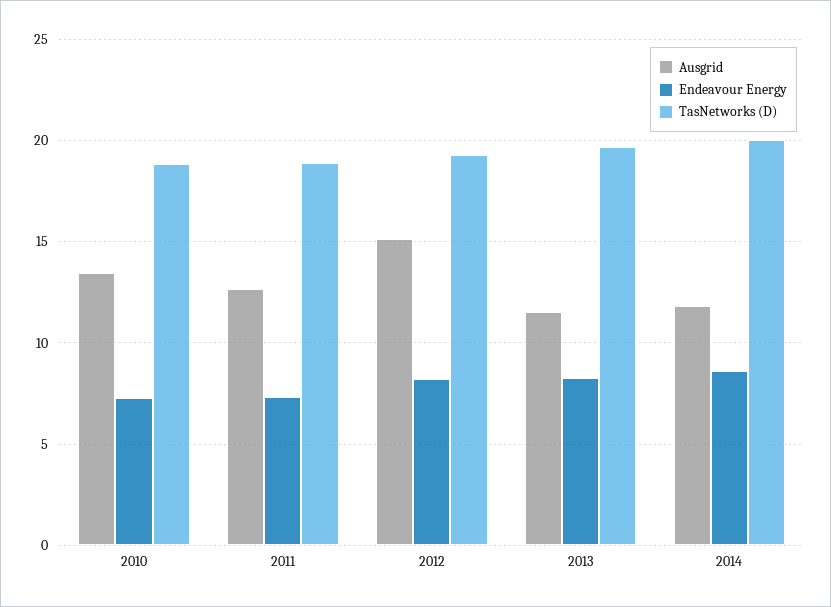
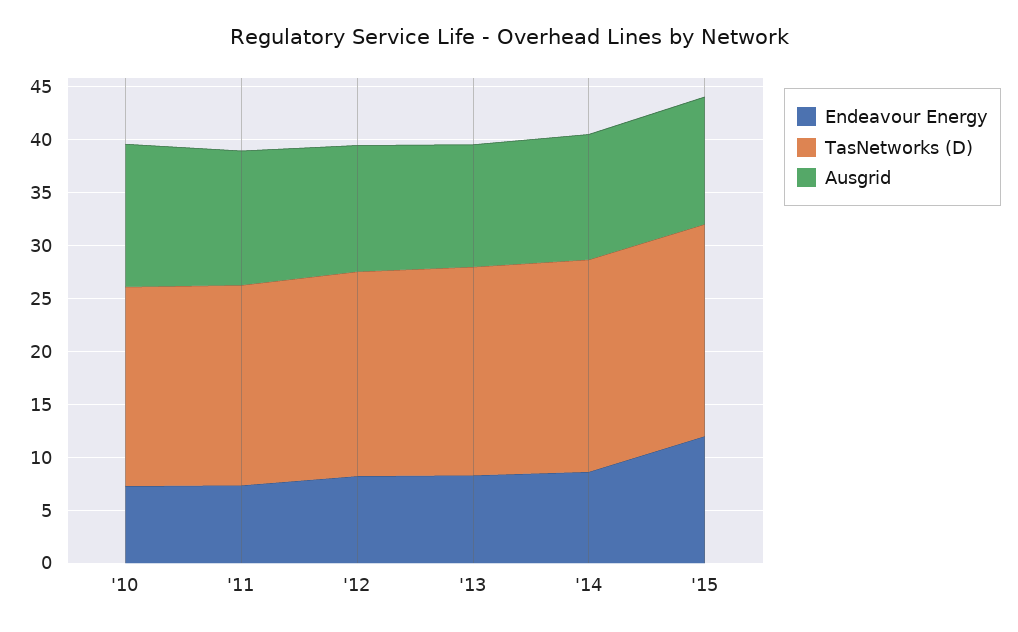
Ausgrid, 2012: 15 -> 12
Endeavour Energy, '15: none -> 12
TasNetworks (D), '15: none -> 20
Ausgrid, '15: none -> 12

